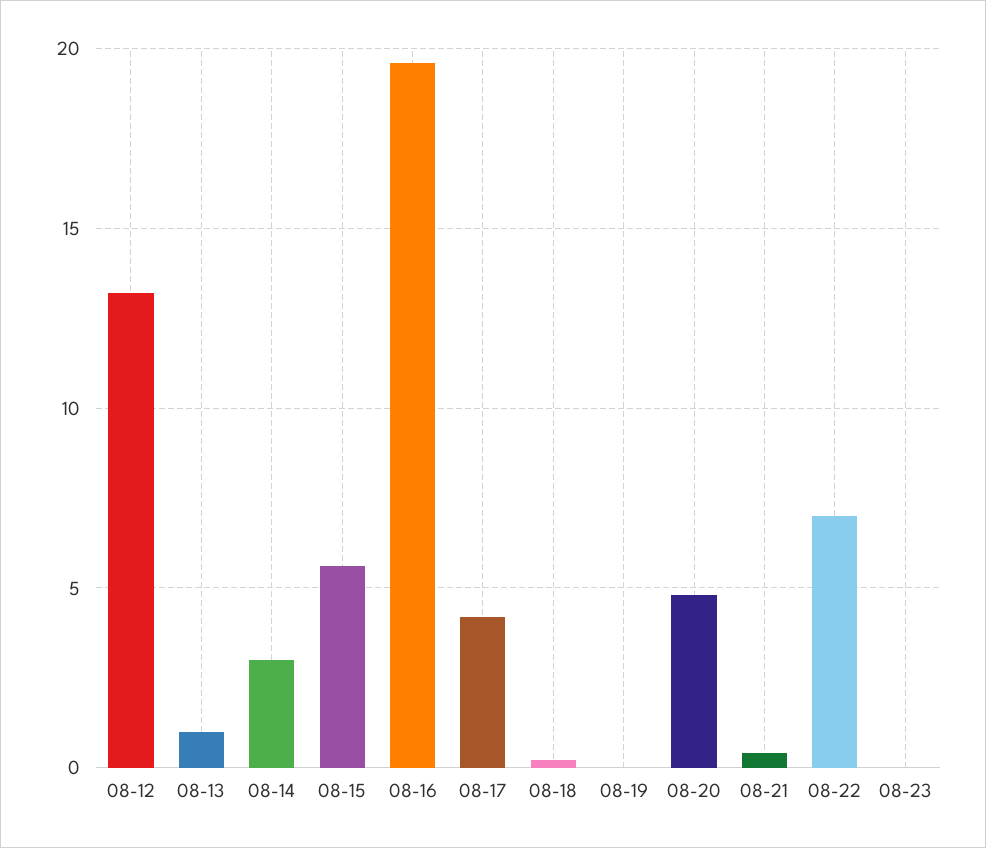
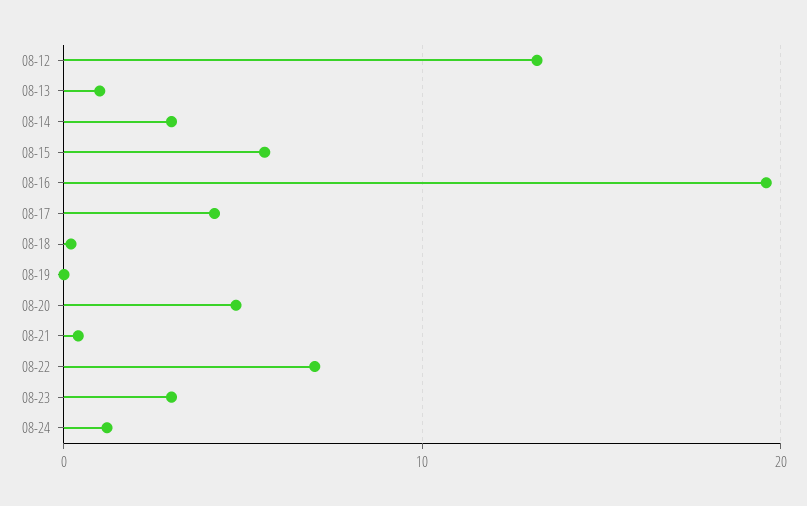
08-23: 0 -> 3
08-24: none -> 1

